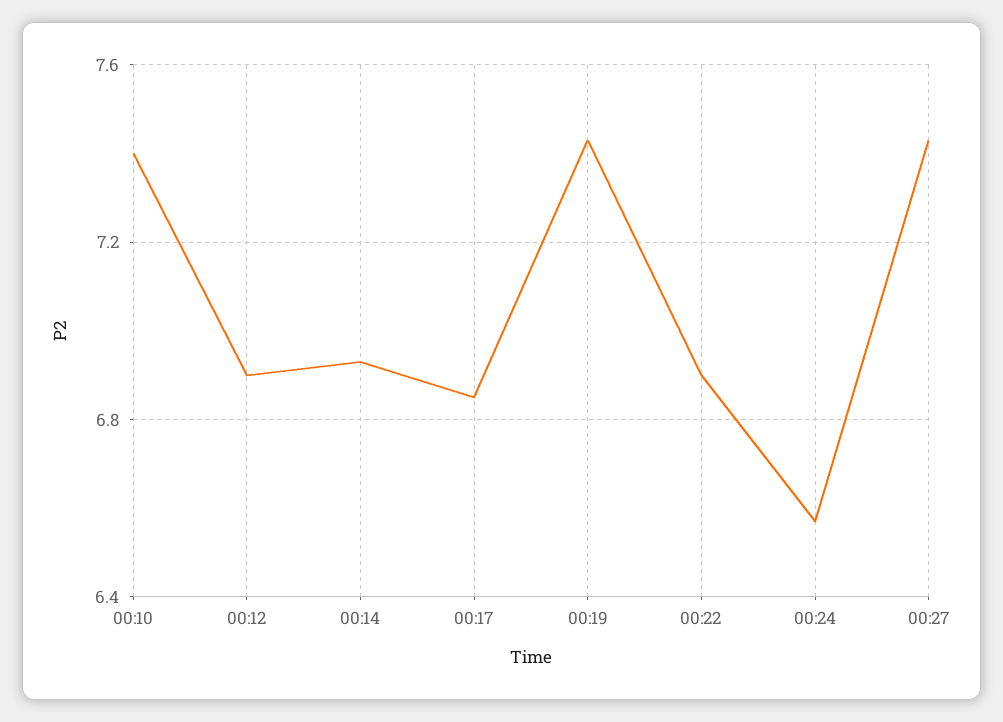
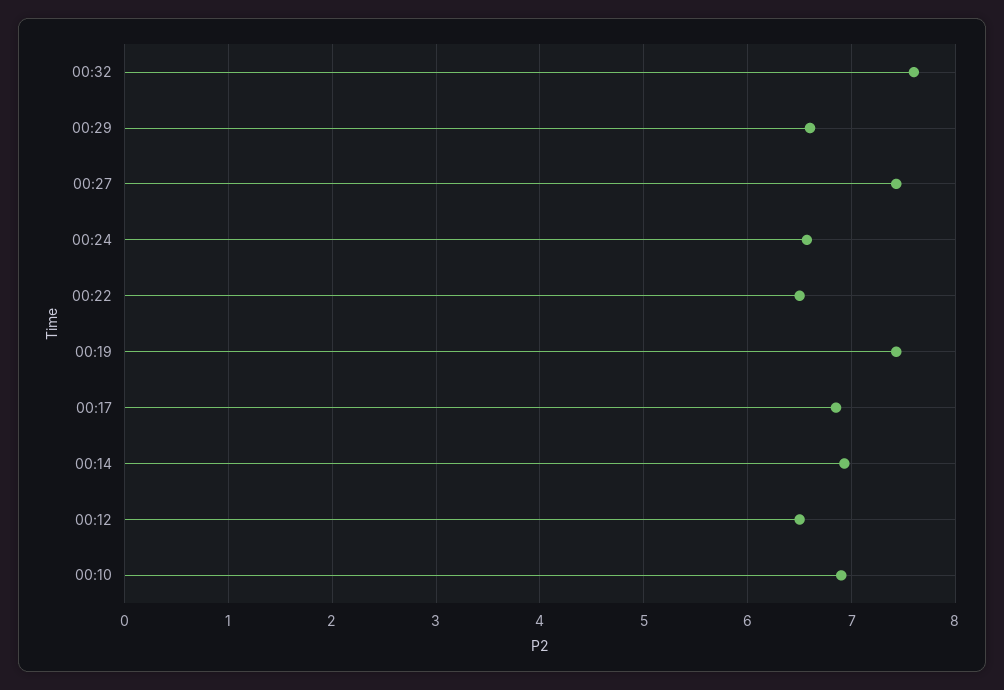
00:10: 7.4 -> 6.9
00:12: 6.9 -> 6.5
00:22: 6.9 -> 6.5
00:32: none -> 7.6
00:29: none -> 6.6

